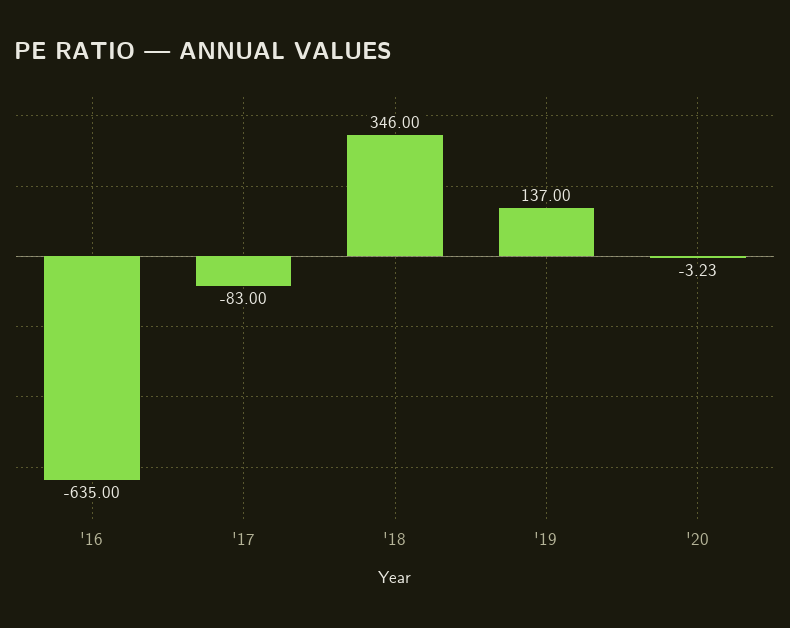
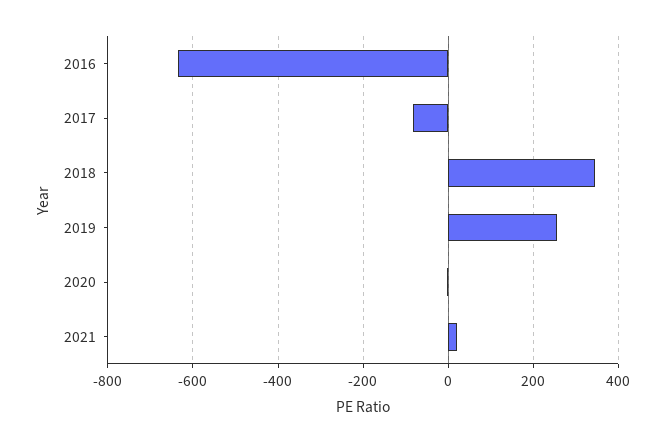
'19: 137 -> 260
2021: none -> 20

